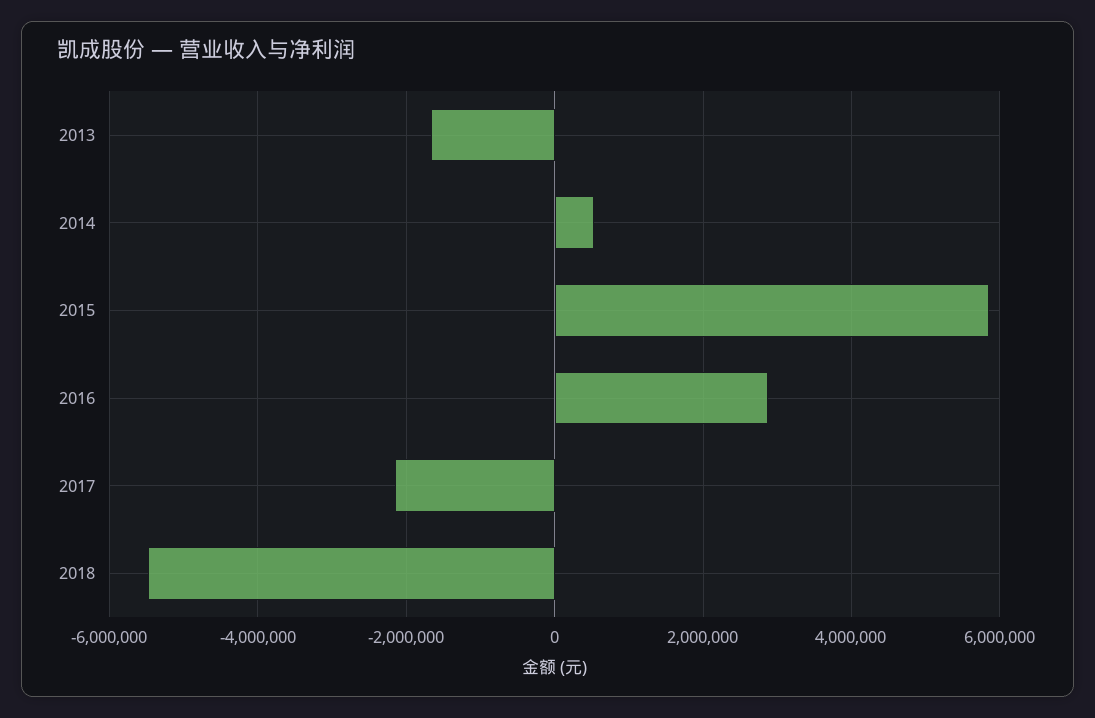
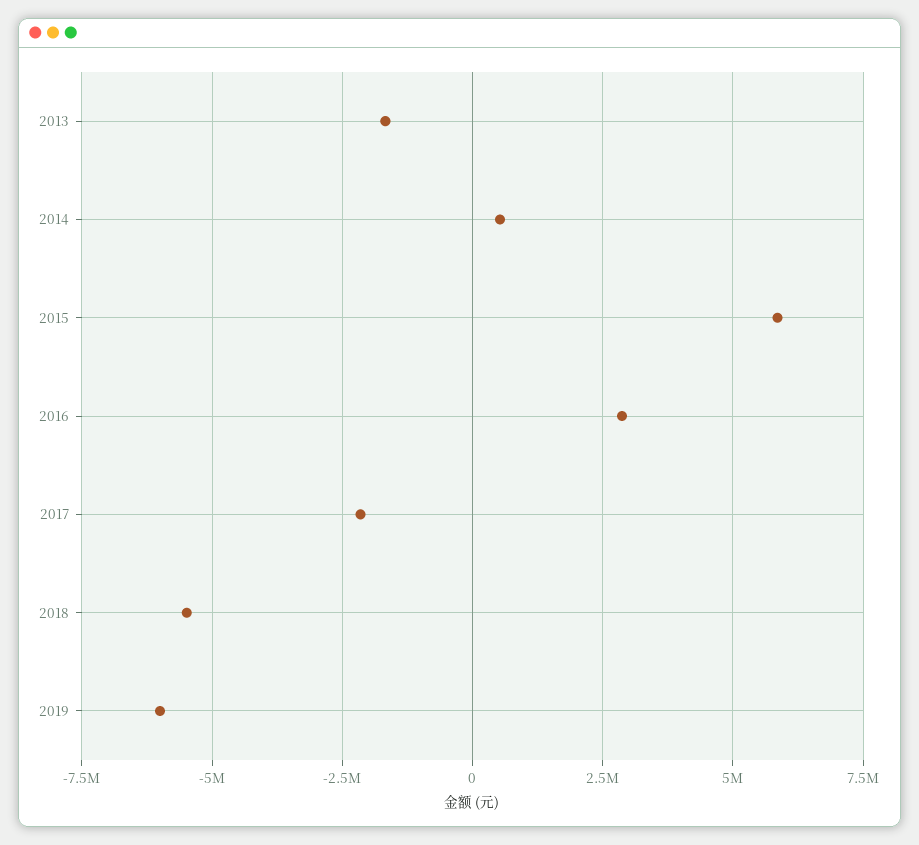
2019: none -> -6000000

